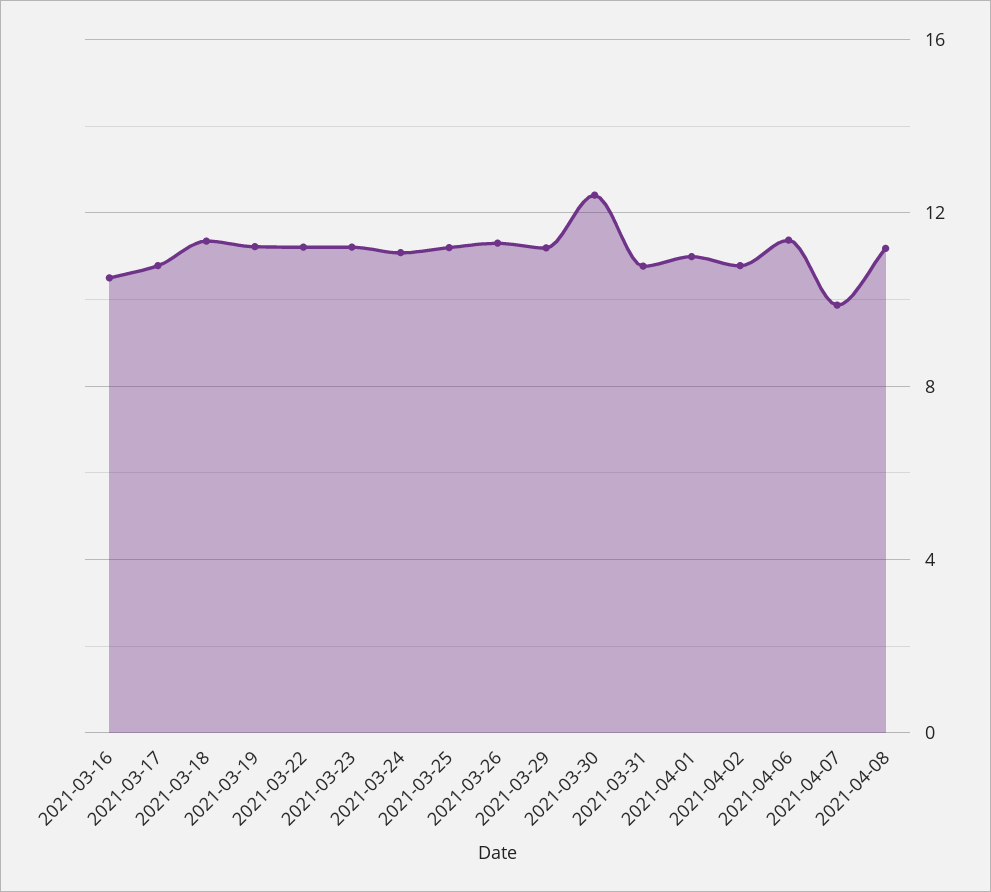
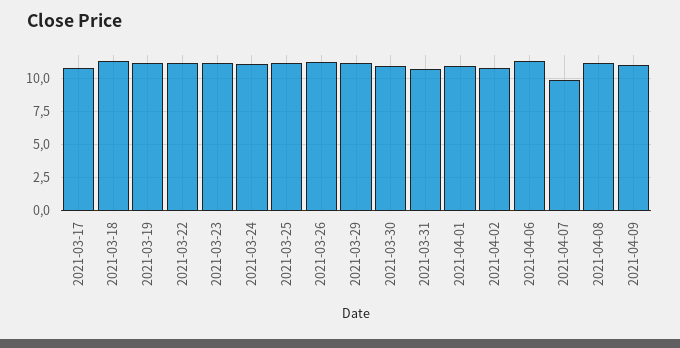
2021-03-16: 10.5 -> none
2021-03-30: 12.5 -> 11
2021-04-09: none -> 11

